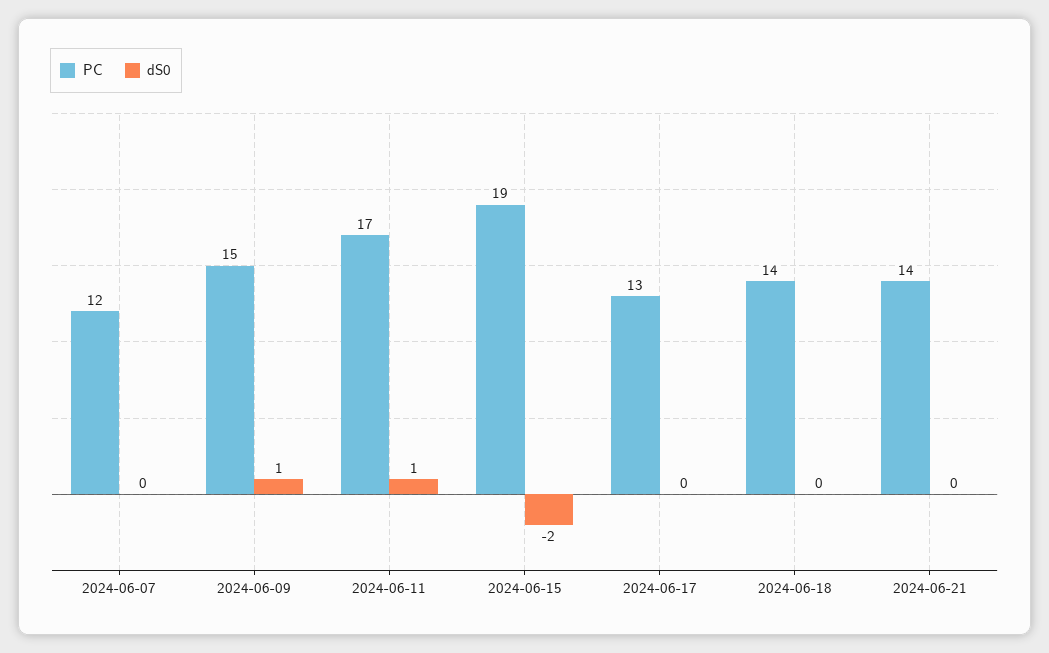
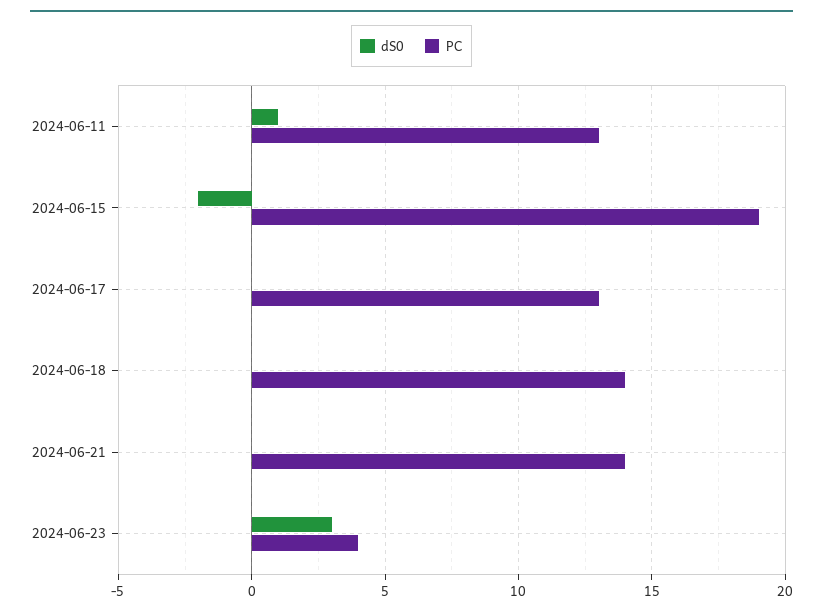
PC, 2024-06-07: 12 -> none
dS0, 2024-06-07: 0 -> none
PC, 2024-06-09: 15 -> none
dS0, 2024-06-09: 1 -> none
PC, 2024-06-11: 17 -> 13
dS0, 2024-06-23: none -> 3
PC, 2024-06-23: none -> 4

